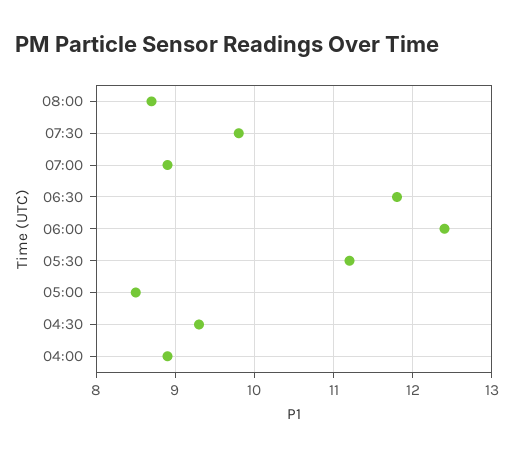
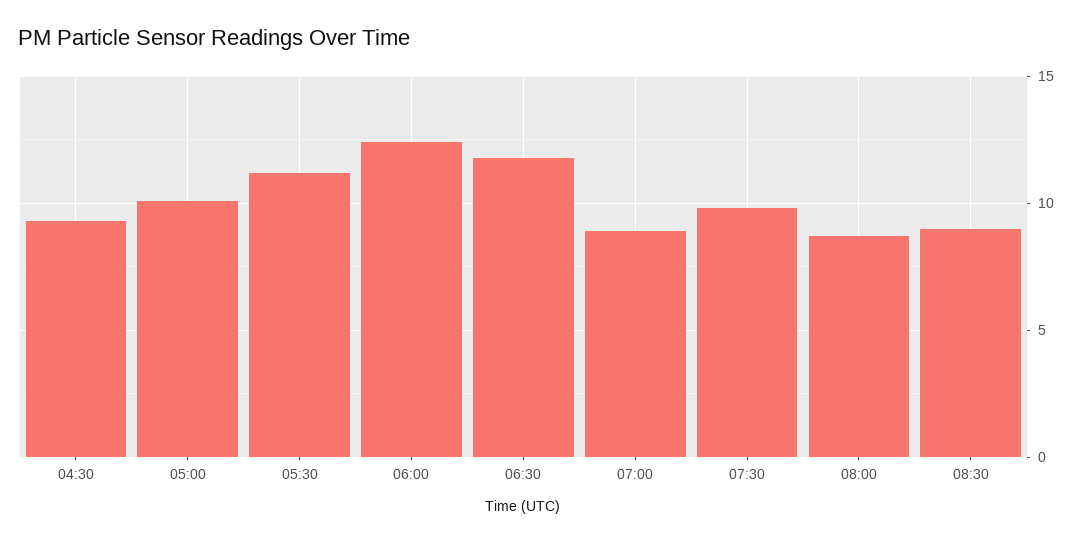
05:00: 8.5 -> 10
04:00: 8.9 -> none
08:30: none -> 9

